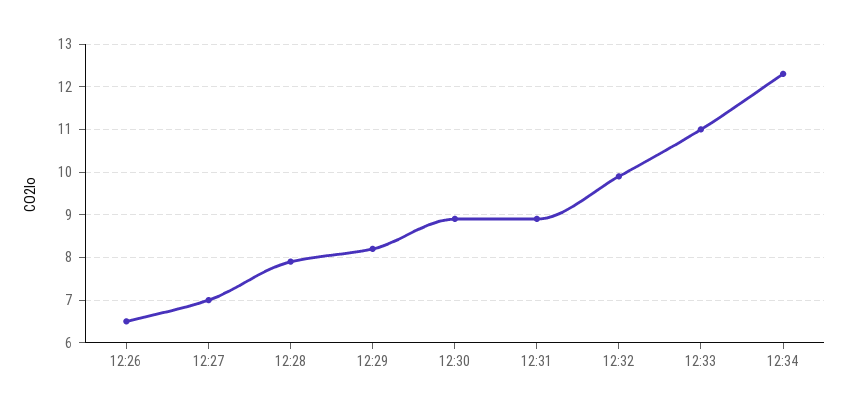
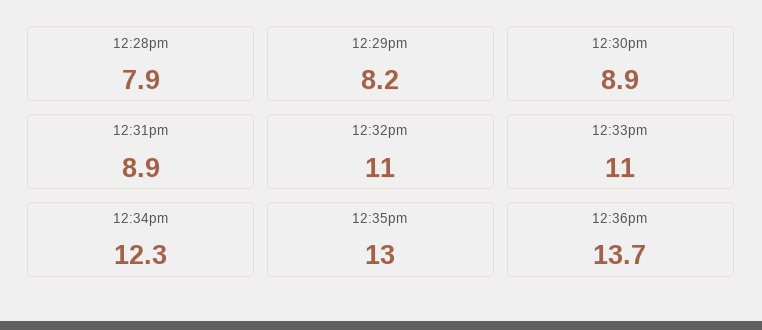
12:26: 6.5 -> none
12:27: 7 -> none
12:32: 10 -> 11
12:35pm: none -> 13
12:36pm: none -> 13.7

